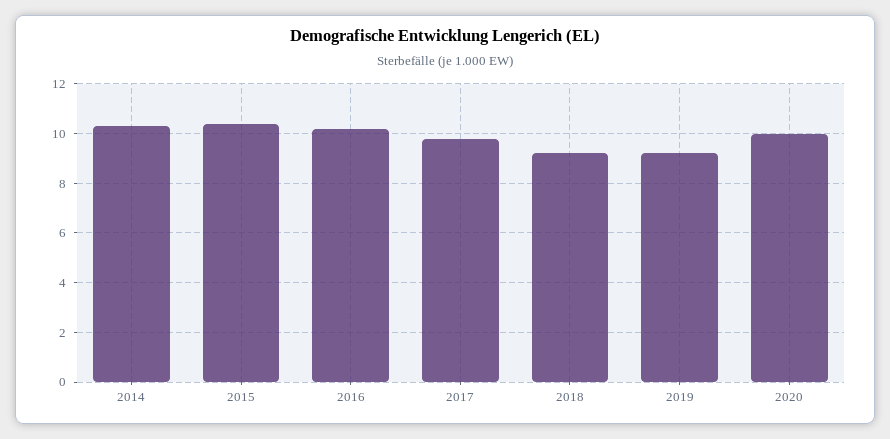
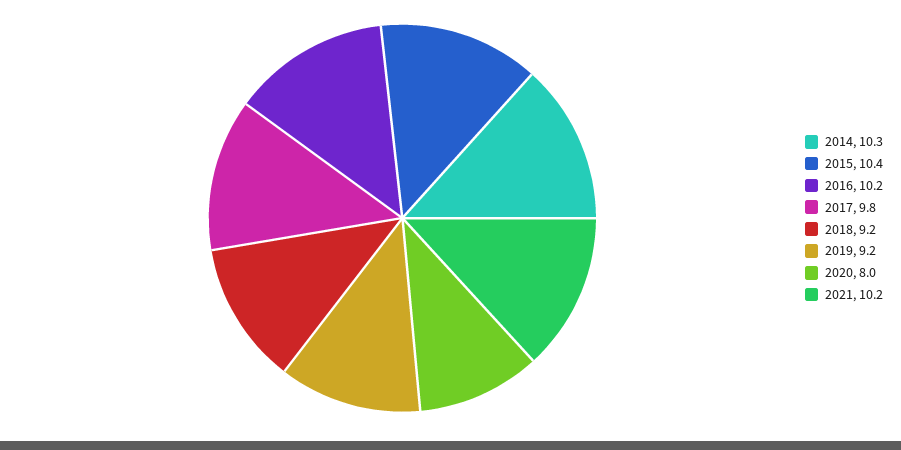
2020: 10 -> 8
2021: none -> 10.2

